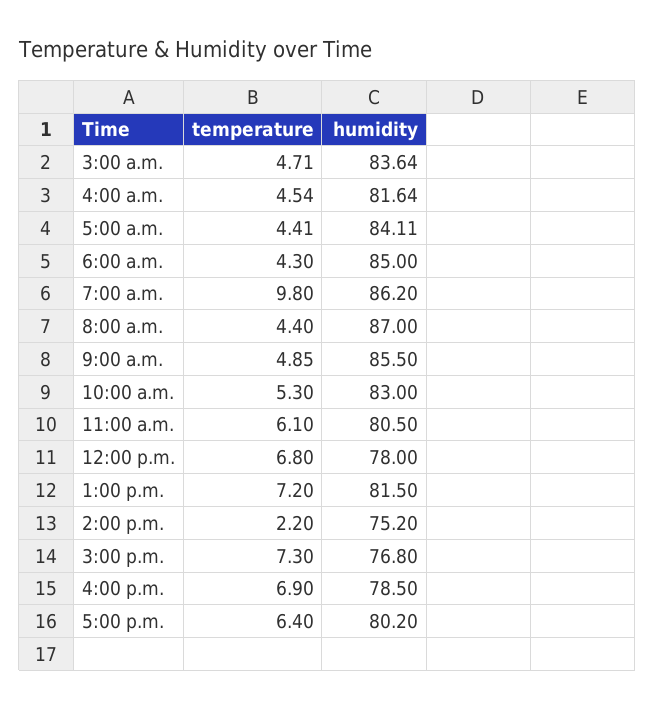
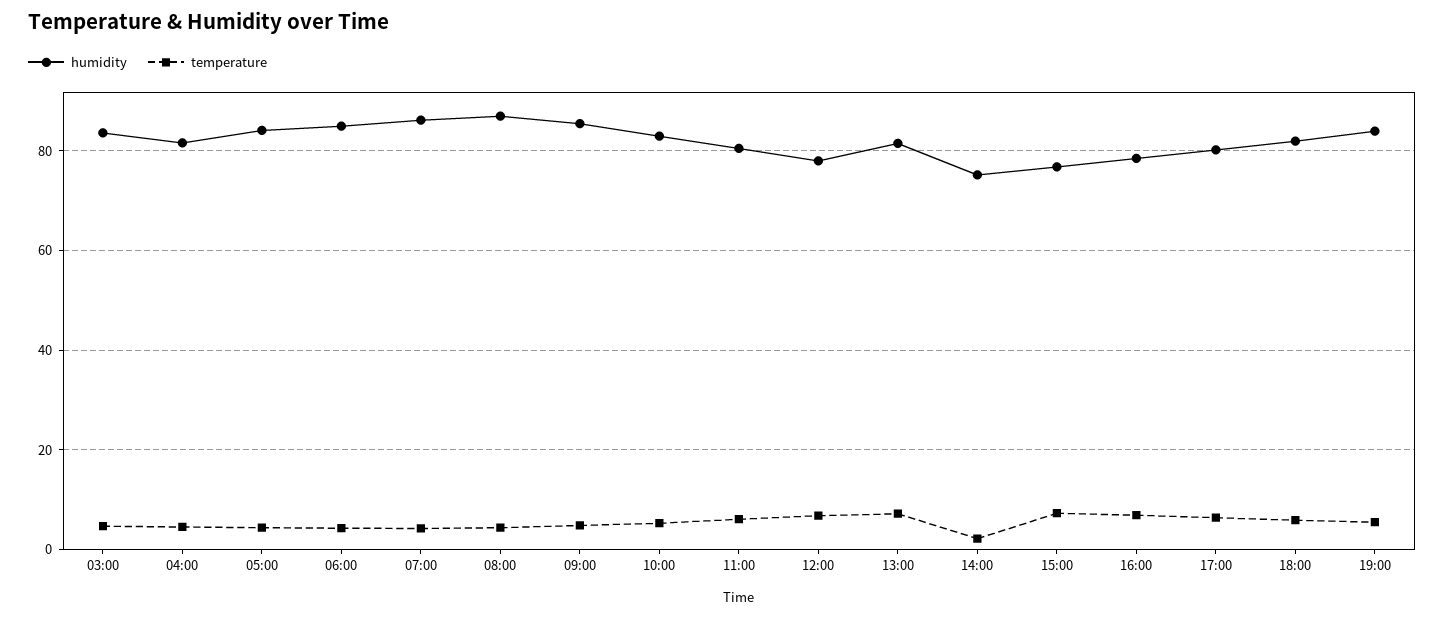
temperature, 7:00 a.m.: 9.8 -> 4
humidity, 18:00: none -> 82
temperature, 18:00: none -> 6
humidity, 19:00: none -> 84
temperature, 19:00: none -> 6

